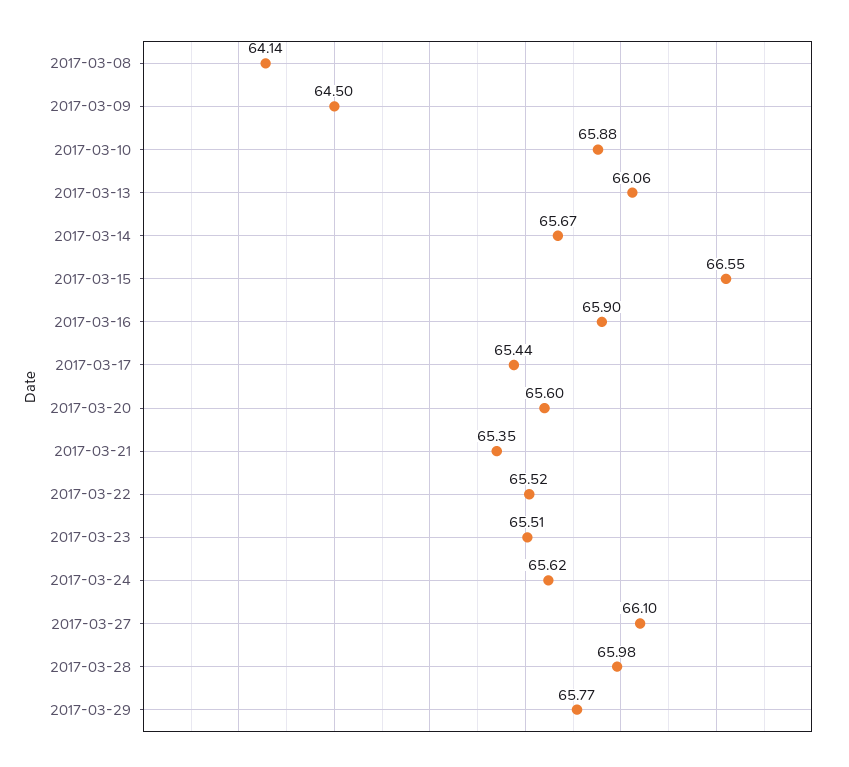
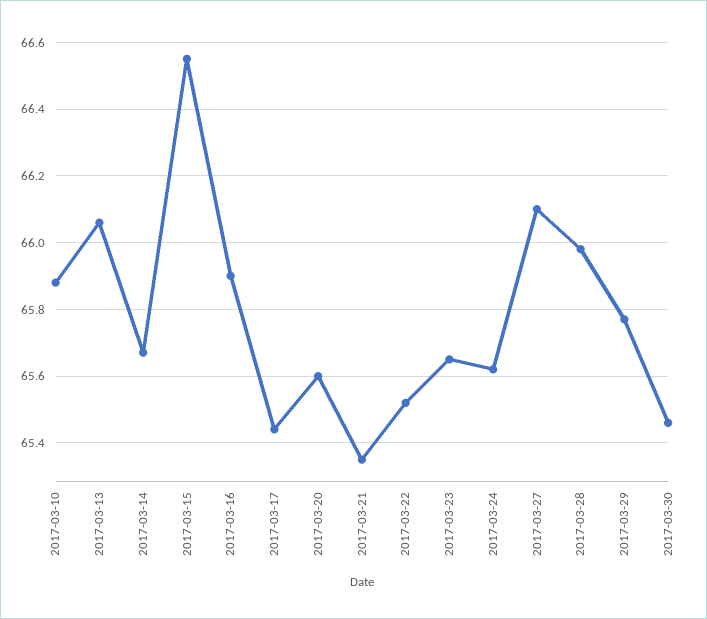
2017-03-08: 64.14 -> none
2017-03-09: 64.5 -> none
2017-03-23: 65.51 -> 65.65
2017-03-30: none -> 65.45

